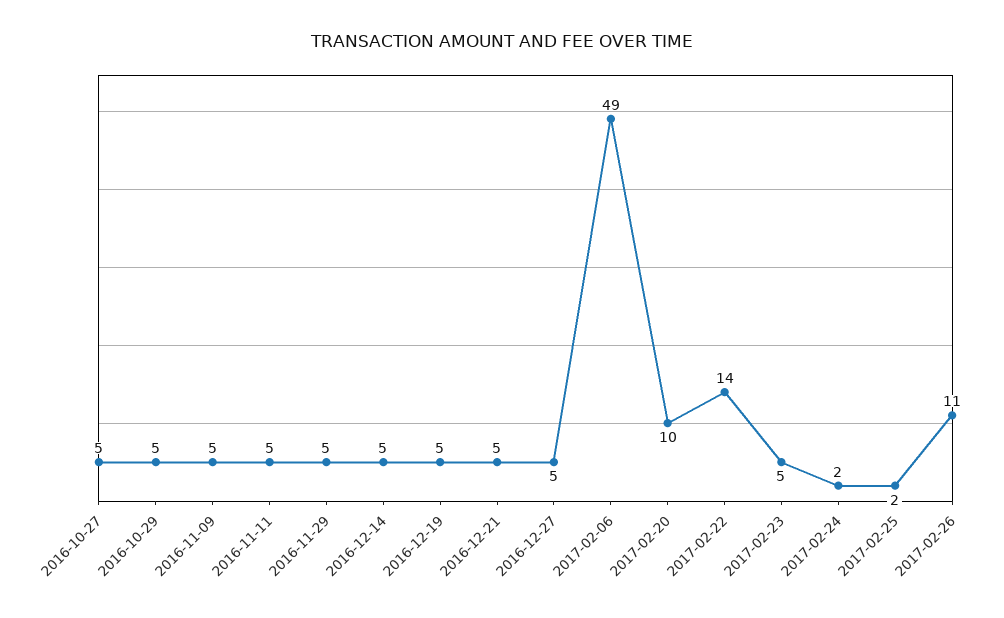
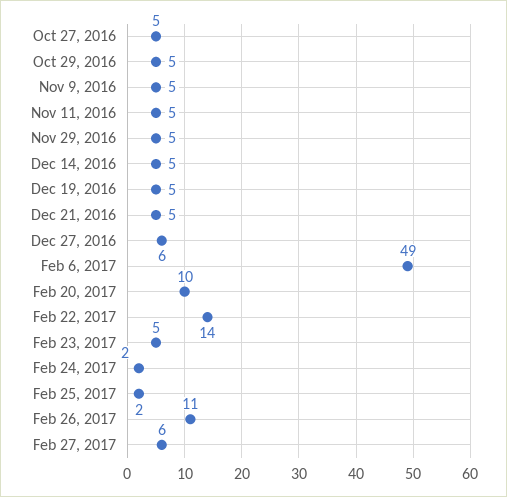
2016-12-27: 5 -> 6
Feb 27, 2017: none -> 6

